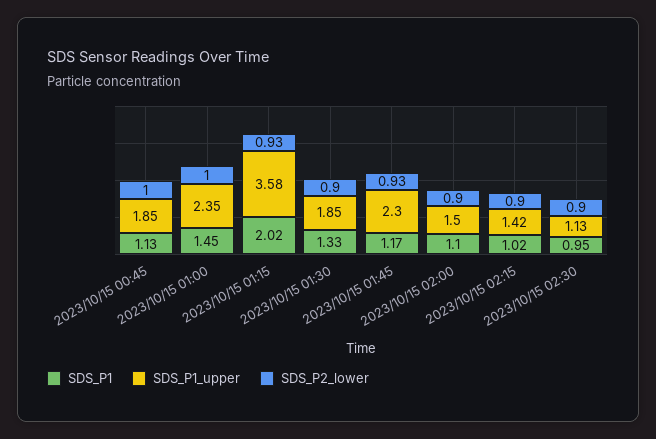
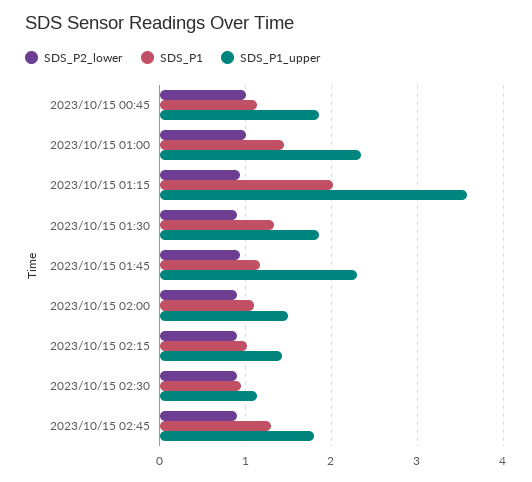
SDS_P2_lower, 2023/10/15 02:45: none -> 0.9
SDS_P1, 2023/10/15 02:45: none -> 1.3
SDS_P1_upper, 2023/10/15 02:45: none -> 1.8

